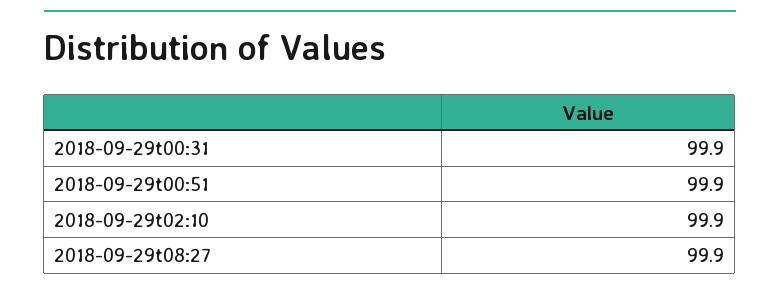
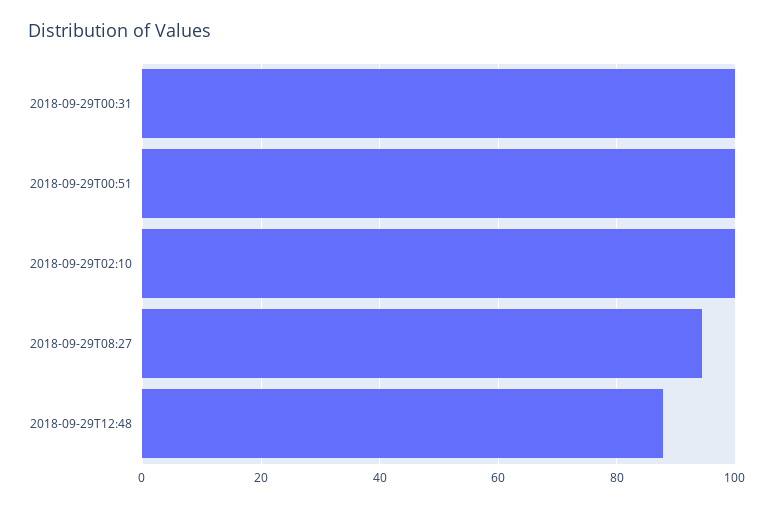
2018-09-29t08:27: 99.9 -> 94
2018-09-29T12:48: none -> 88

